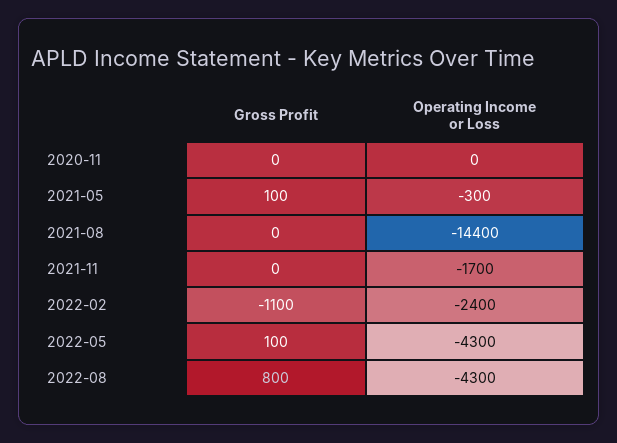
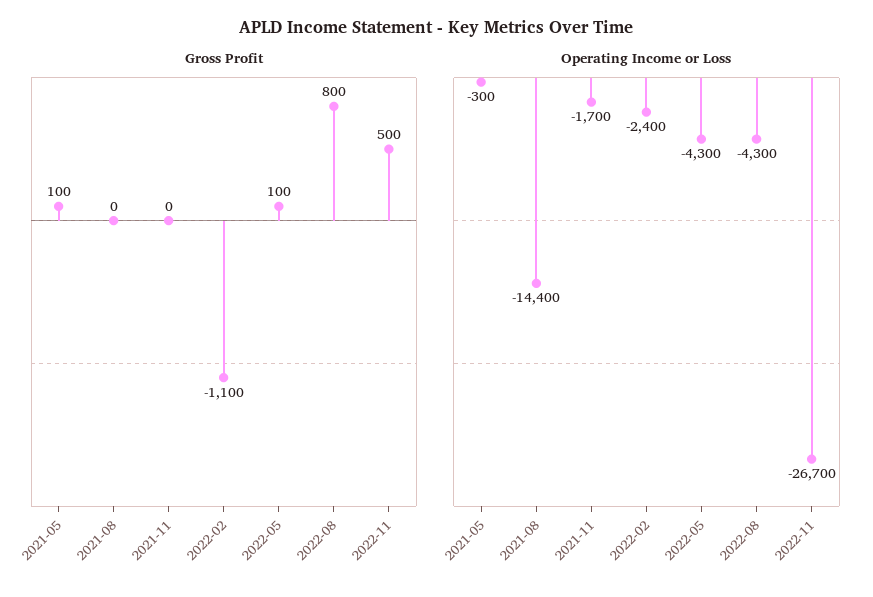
Gross Profit, 2020-11: 0 -> none
Operating Income or Loss, 2020-11: 0 -> none
Gross Profit, 2022-11: none -> 500
Operating Income or Loss, 2022-11: none -> -26700

